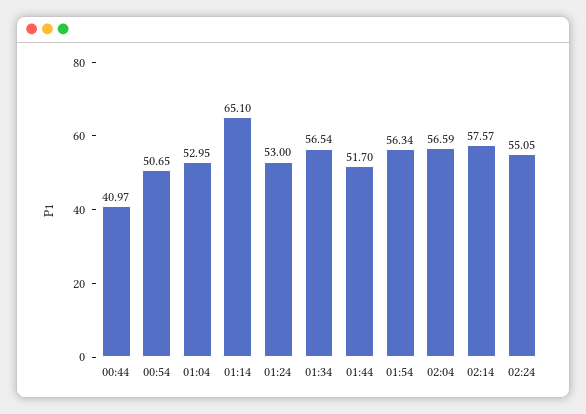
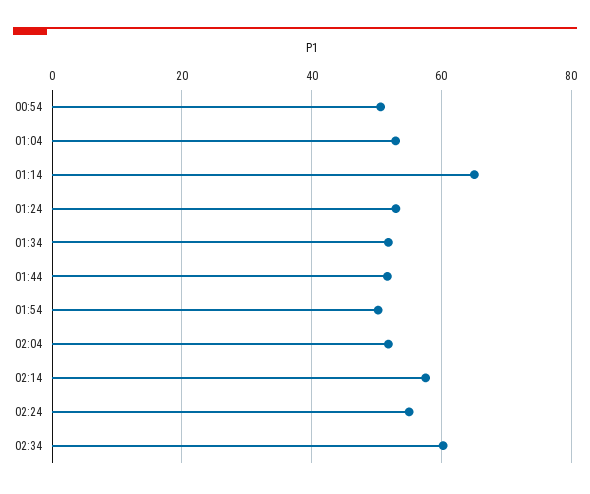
00:44: 40.97 -> none
01:34: 56.54 -> 52
01:54: 56.34 -> 50
02:04: 56.59 -> 52
02:34: none -> 60

